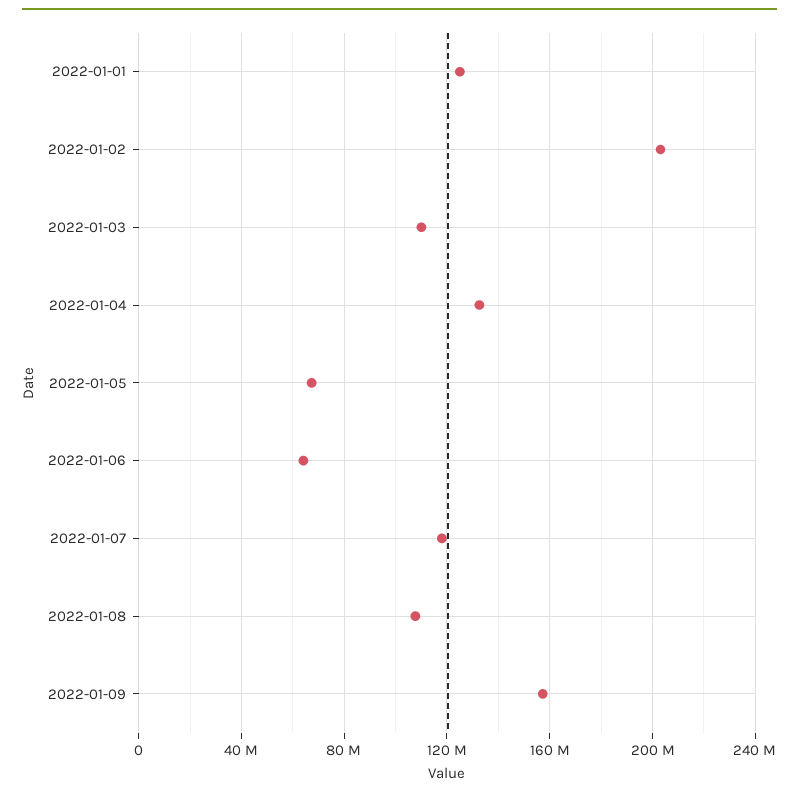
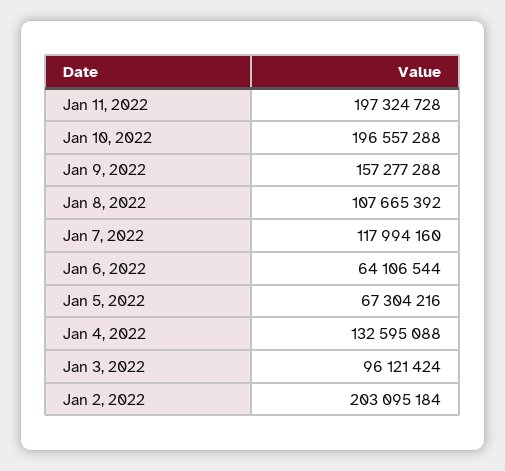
2022-01-01: 125000000 -> none
2022-01-03: 110000000 -> 96121424
Jan 11, 2022: none -> 197324728
Jan 10, 2022: none -> 196557288

